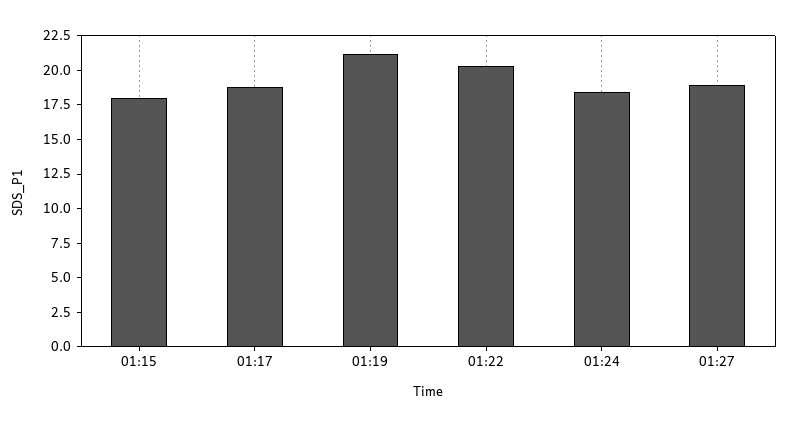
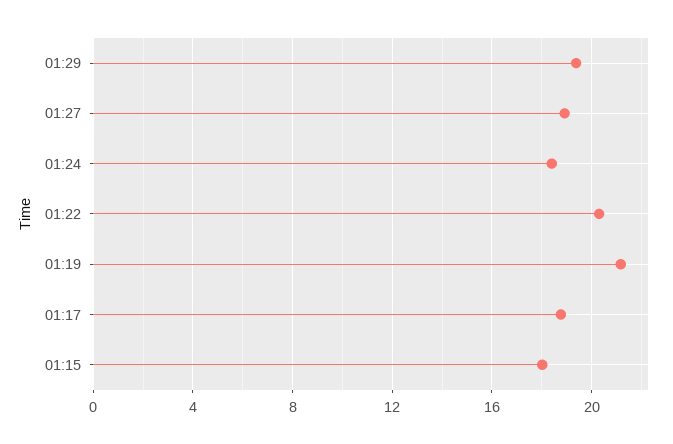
01:29: none -> 19.5

